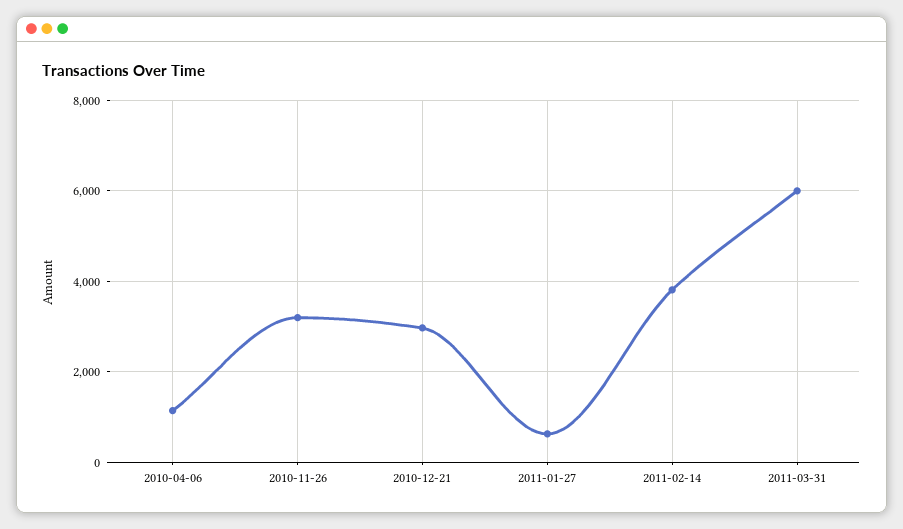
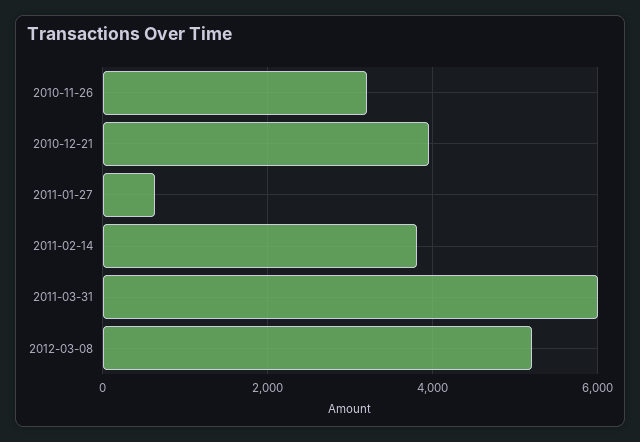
2010-04-06: 1200 -> none
2010-12-21: 3000 -> 4000
2012-03-08: none -> 5200

